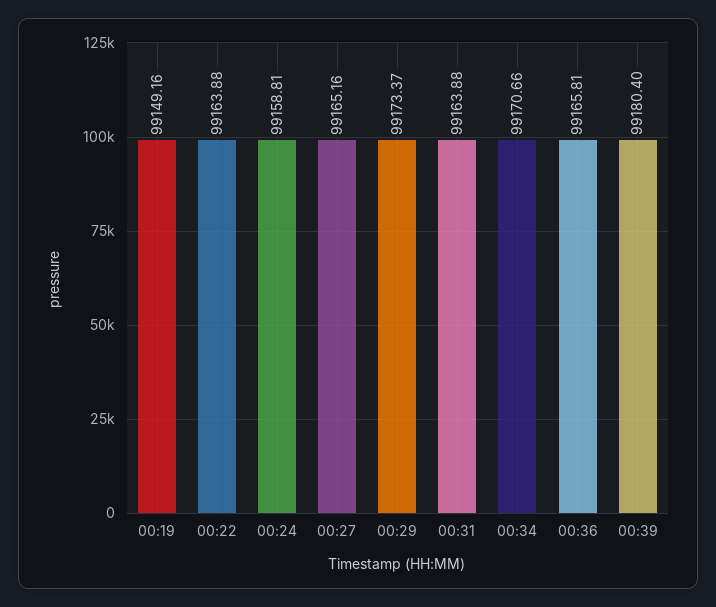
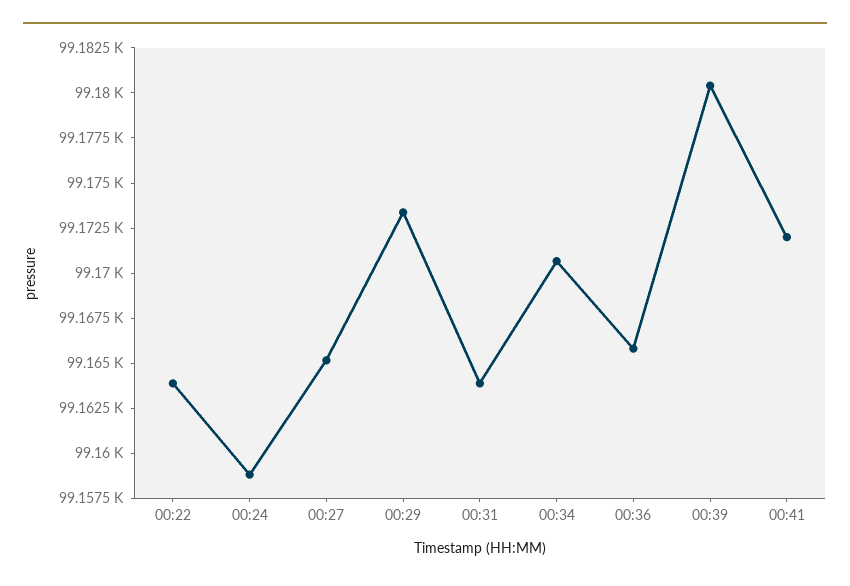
00:19: 99149.16 -> none
00:41: none -> 99172

